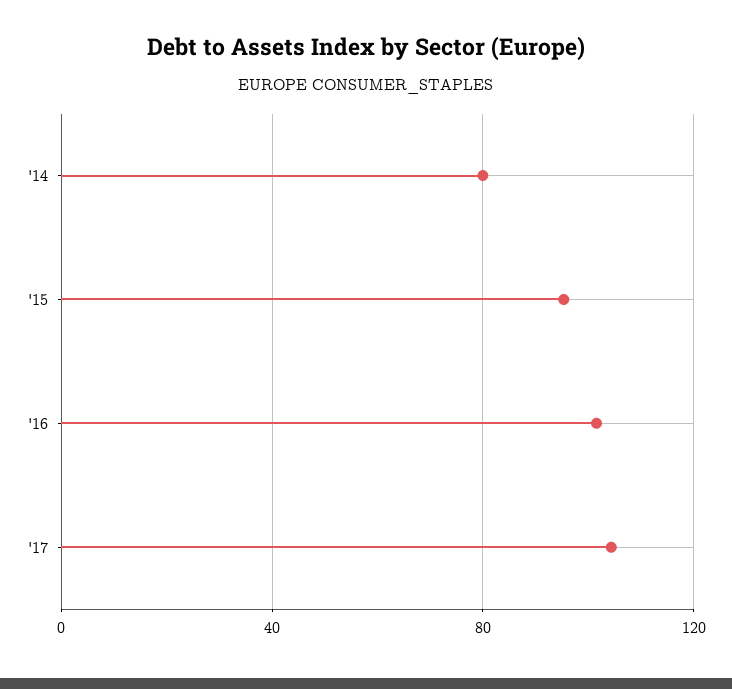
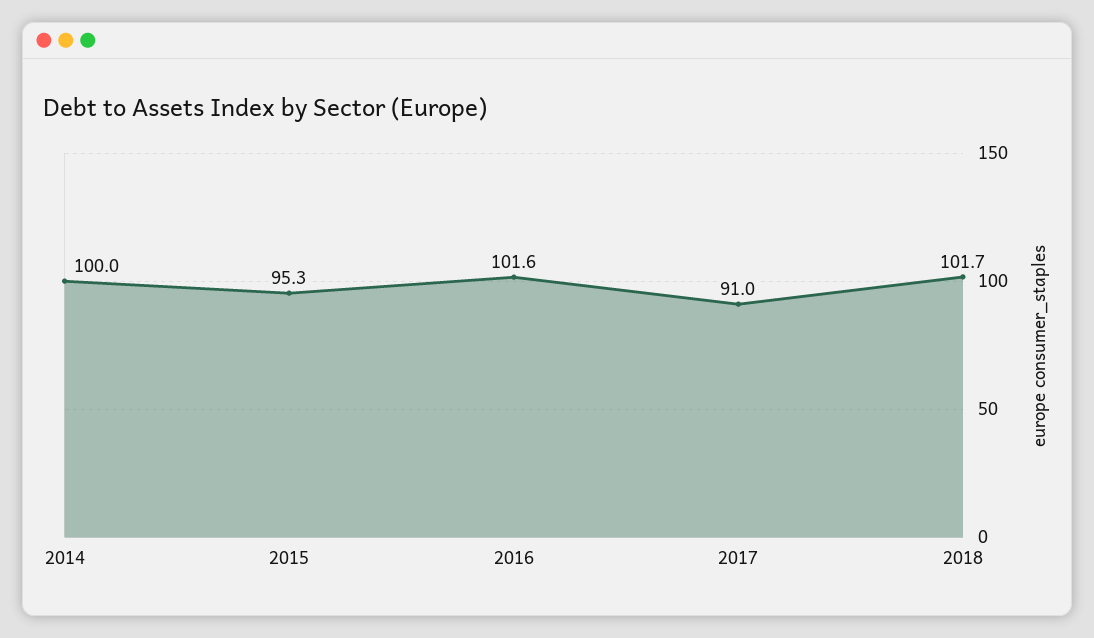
'14: 80 -> 100
'17: 105 -> 91
2018: none -> 101.7

